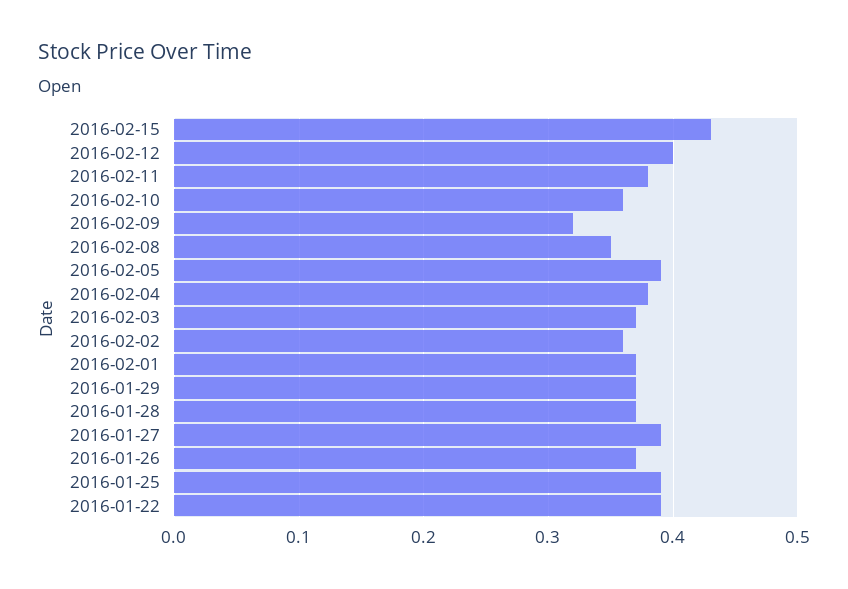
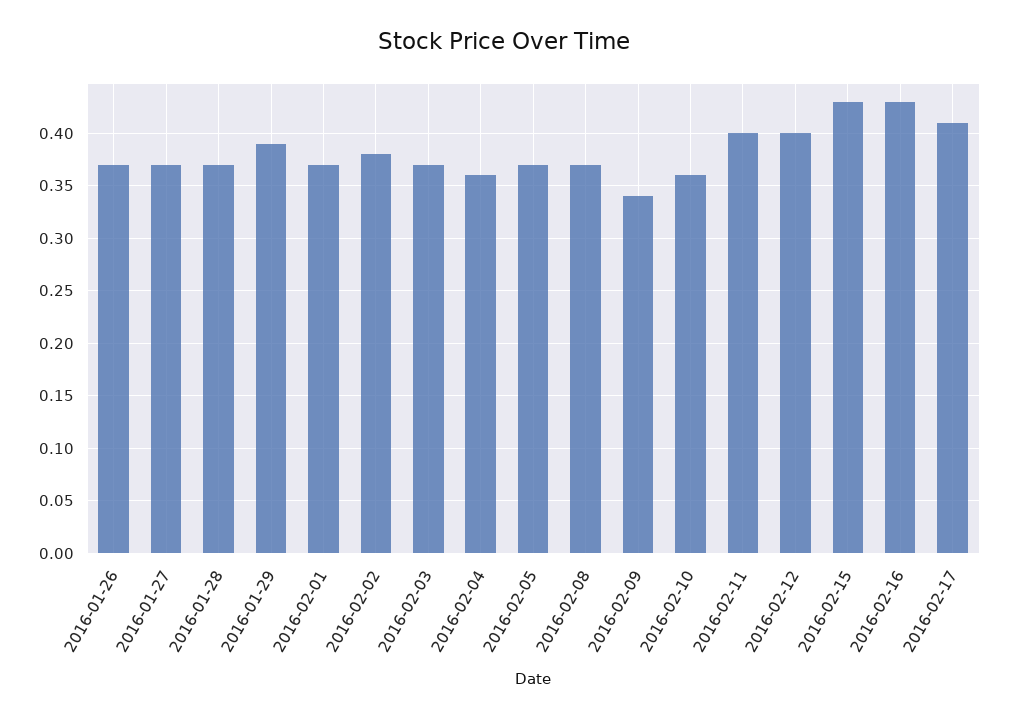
2016-02-11: 0.38 -> 0.4
2016-02-09: 0.32 -> 0.34
2016-02-08: 0.35 -> 0.37
2016-02-05: 0.39 -> 0.37
2016-02-04: 0.38 -> 0.36
2016-02-02: 0.36 -> 0.38
2016-01-29: 0.37 -> 0.39
2016-01-27: 0.39 -> 0.37
2016-01-25: 0.39 -> none
2016-01-22: 0.39 -> none
2016-02-16: none -> 0.43
2016-02-17: none -> 0.41

